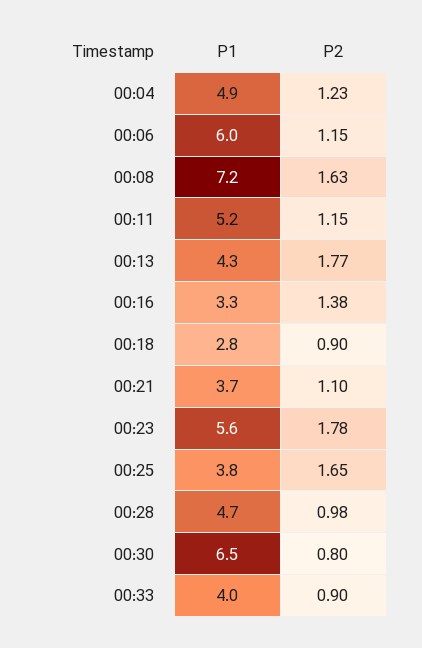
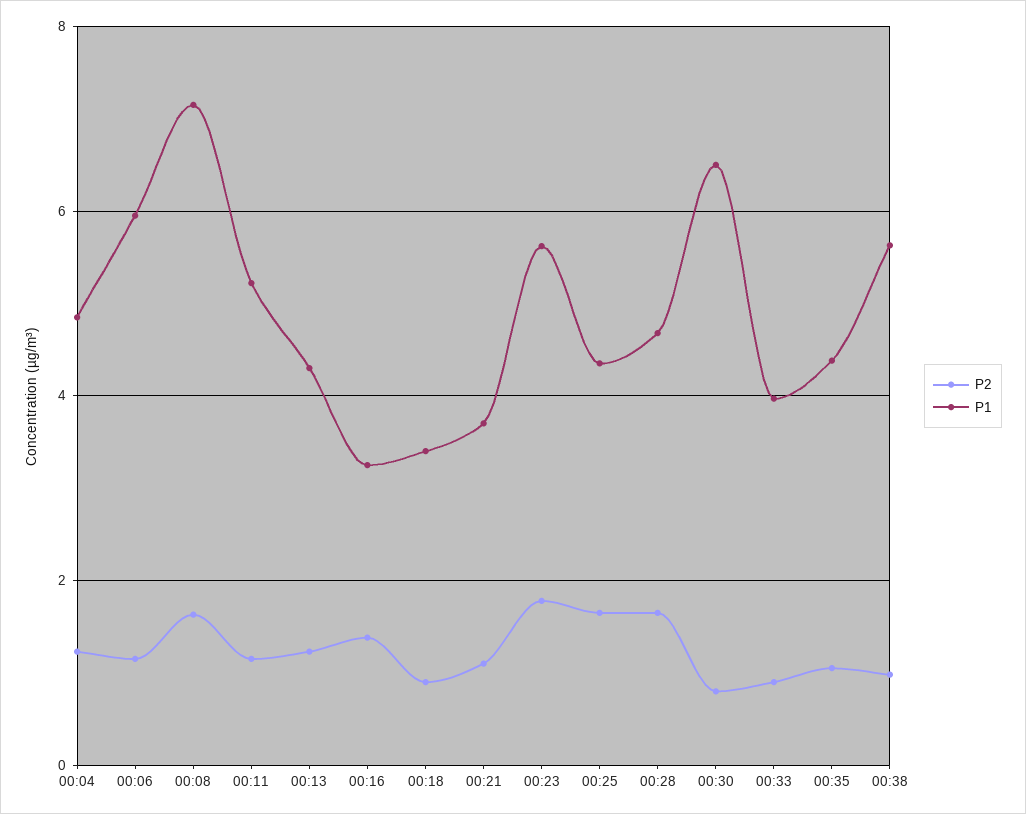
P2, 00:13: 1.77 -> 1.2
P1, 00:18: 2.8 -> 3.4
P1, 00:25: 3.8 -> 4.4
P2, 00:28: 0.98 -> 1.6
P2, 00:35: none -> 1
P1, 00:35: none -> 4.4
P2, 00:38: none -> 1
P1, 00:38: none -> 5.6

